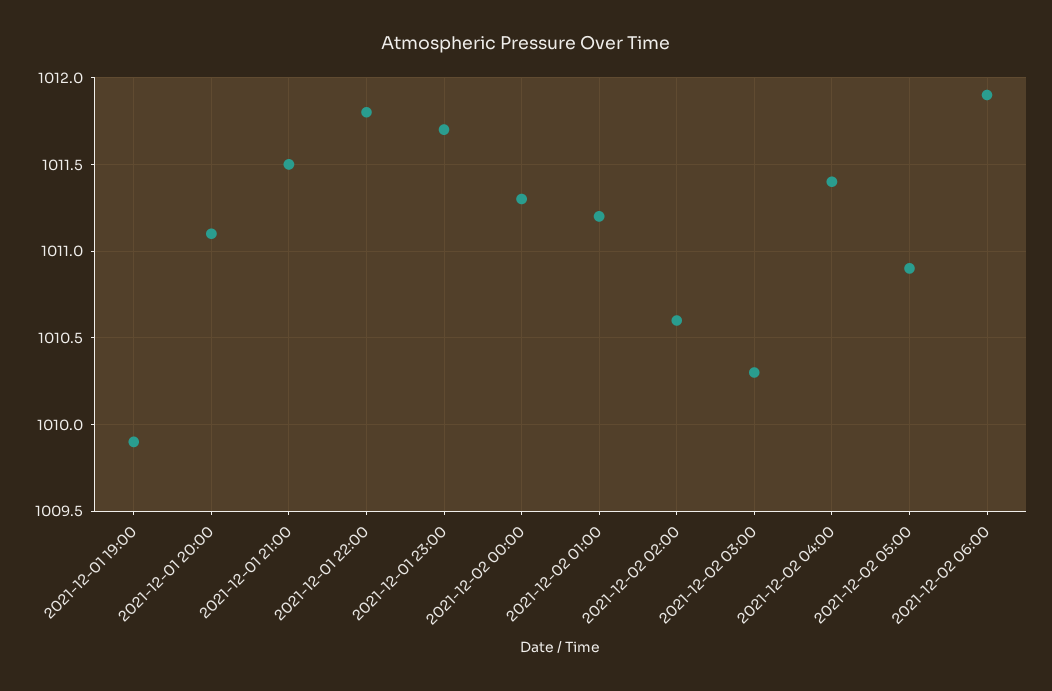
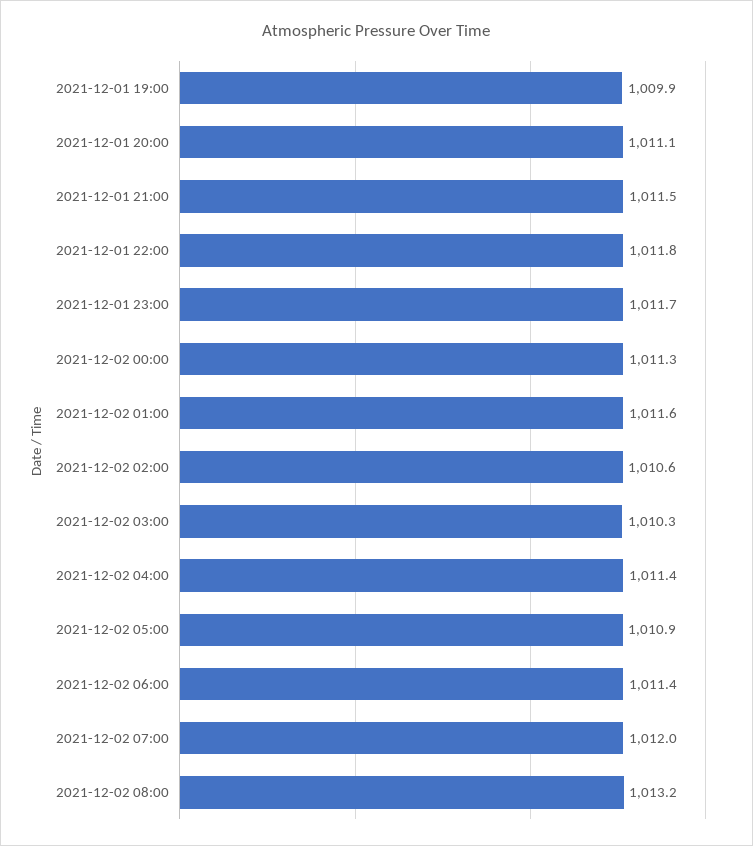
2021-12-02 01:00: 1011.2 -> 1011.6
2021-12-02 06:00: 1011.9 -> 1011.4
2021-12-02 07:00: none -> 1012
2021-12-02 08:00: none -> 1013.2

